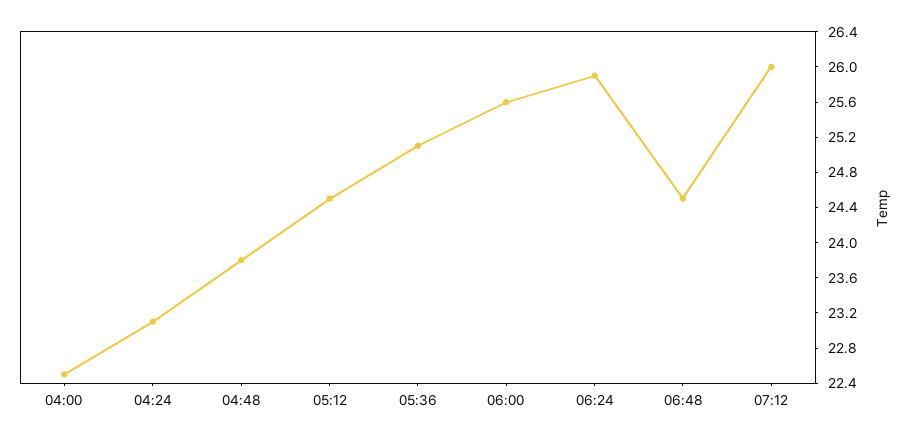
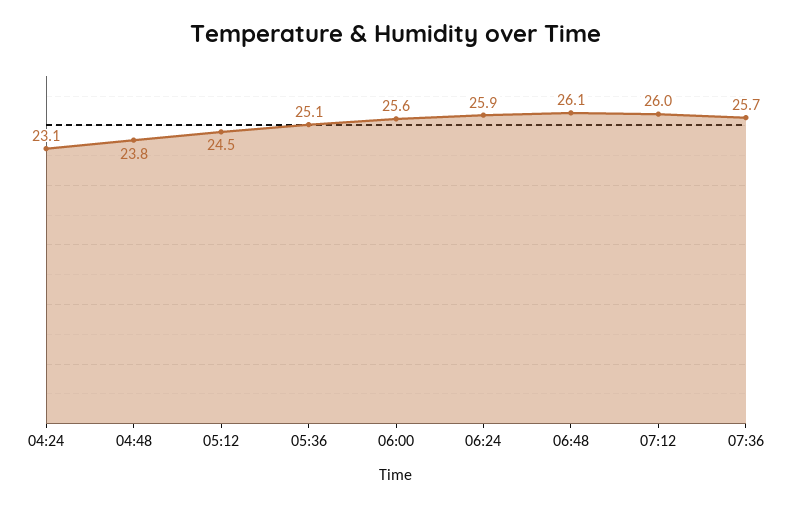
04:00: 22.5 -> none
06:48: 24.5 -> 26.1
07:36: none -> 25.7

